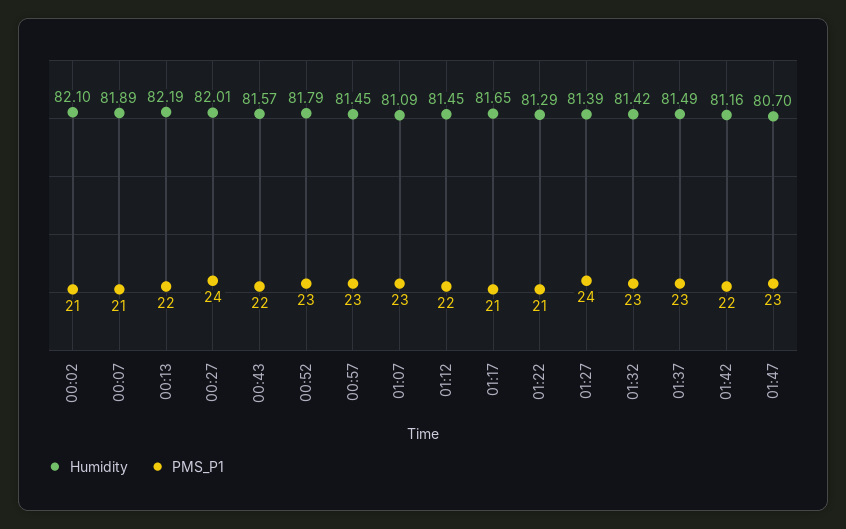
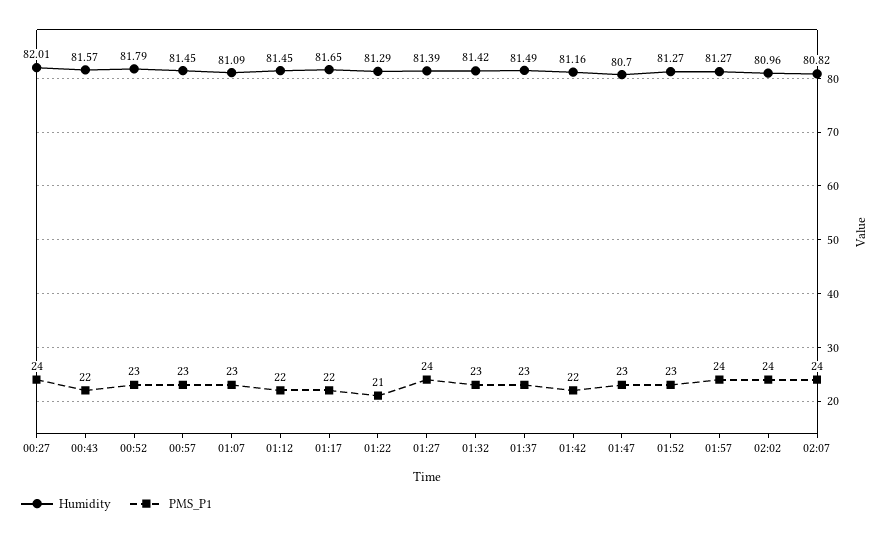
Humidity, 00:02: 82.1 -> none
PMS_P1, 00:02: 21 -> none
Humidity, 00:07: 81.89 -> none
PMS_P1, 00:07: 21 -> none
Humidity, 00:13: 82.19 -> none
PMS_P1, 00:13: 22 -> none
PMS_P1, 01:17: 21 -> 22
Humidity, 01:52: none -> 81.27
PMS_P1, 01:52: none -> 23
Humidity, 01:57: none -> 81.27
PMS_P1, 01:57: none -> 24
Humidity, 02:02: none -> 80.96
PMS_P1, 02:02: none -> 24
Humidity, 02:07: none -> 80.82
PMS_P1, 02:07: none -> 24

